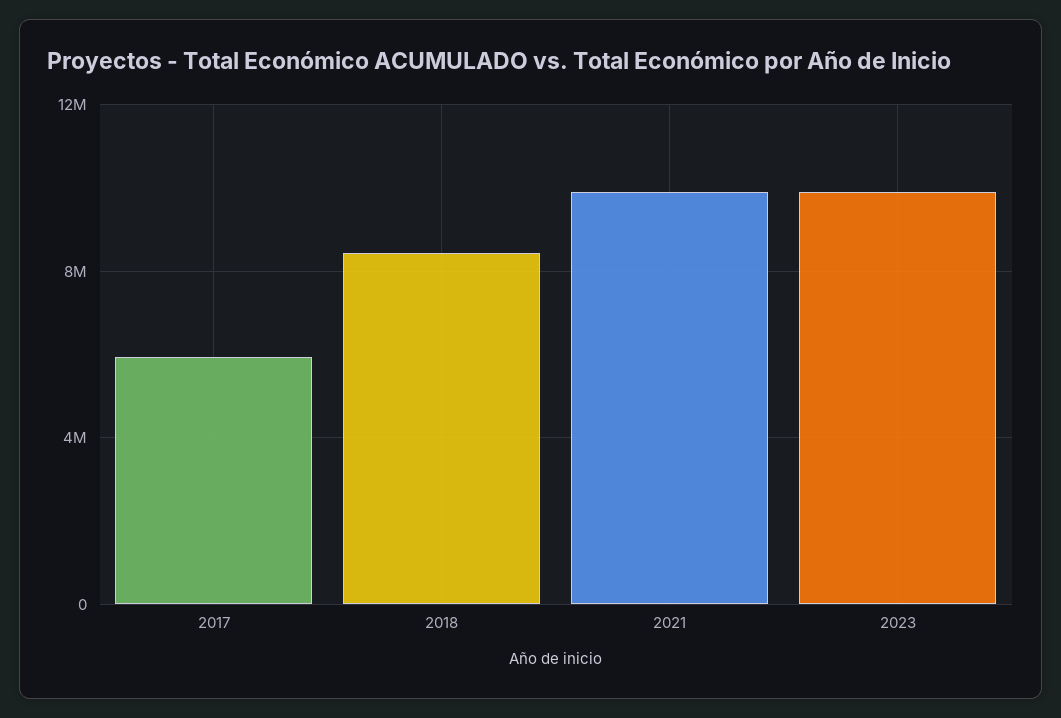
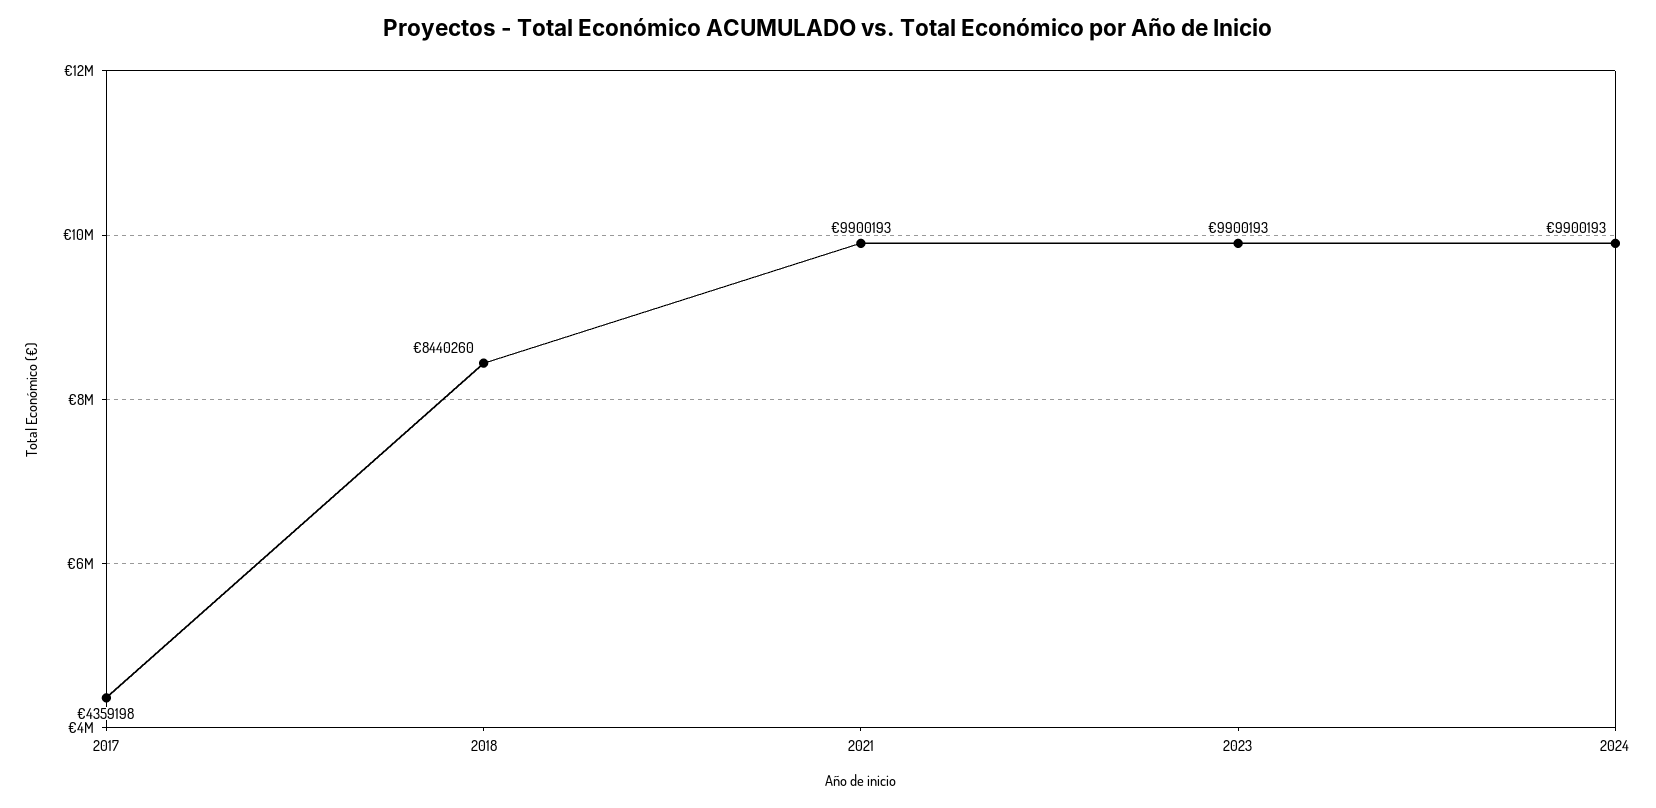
2017: 6000000 -> 4359198
2024: none -> 9900193

